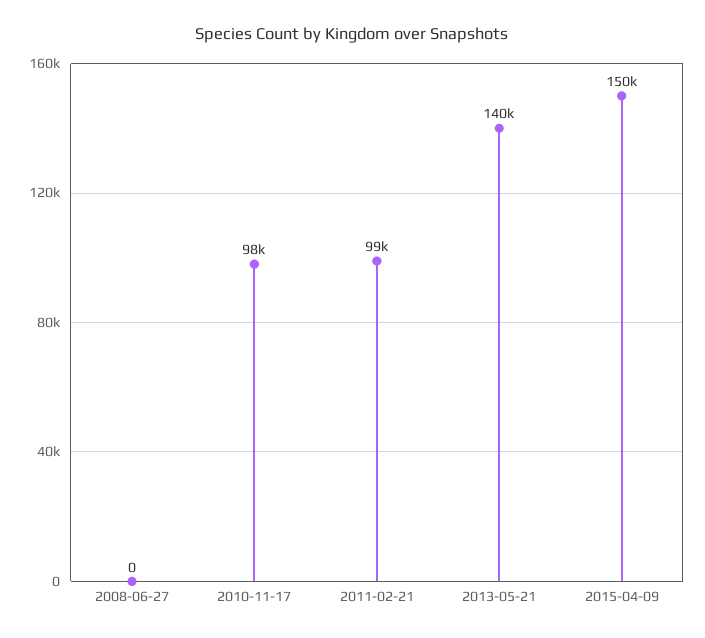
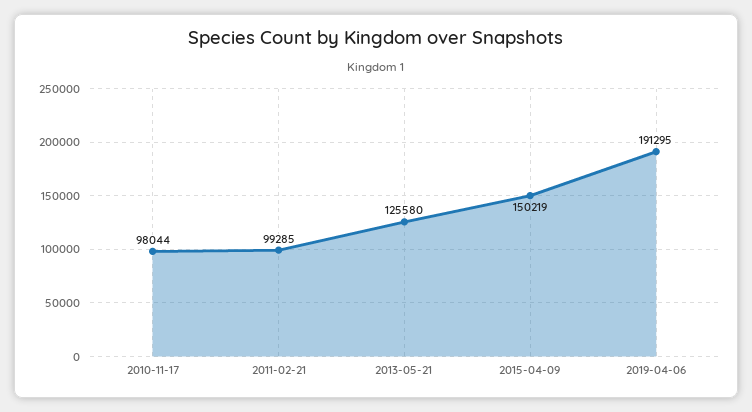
2008-06-27: 0 -> none
2013-05-21: 140000 -> 125580
2019-04-06: none -> 191295

